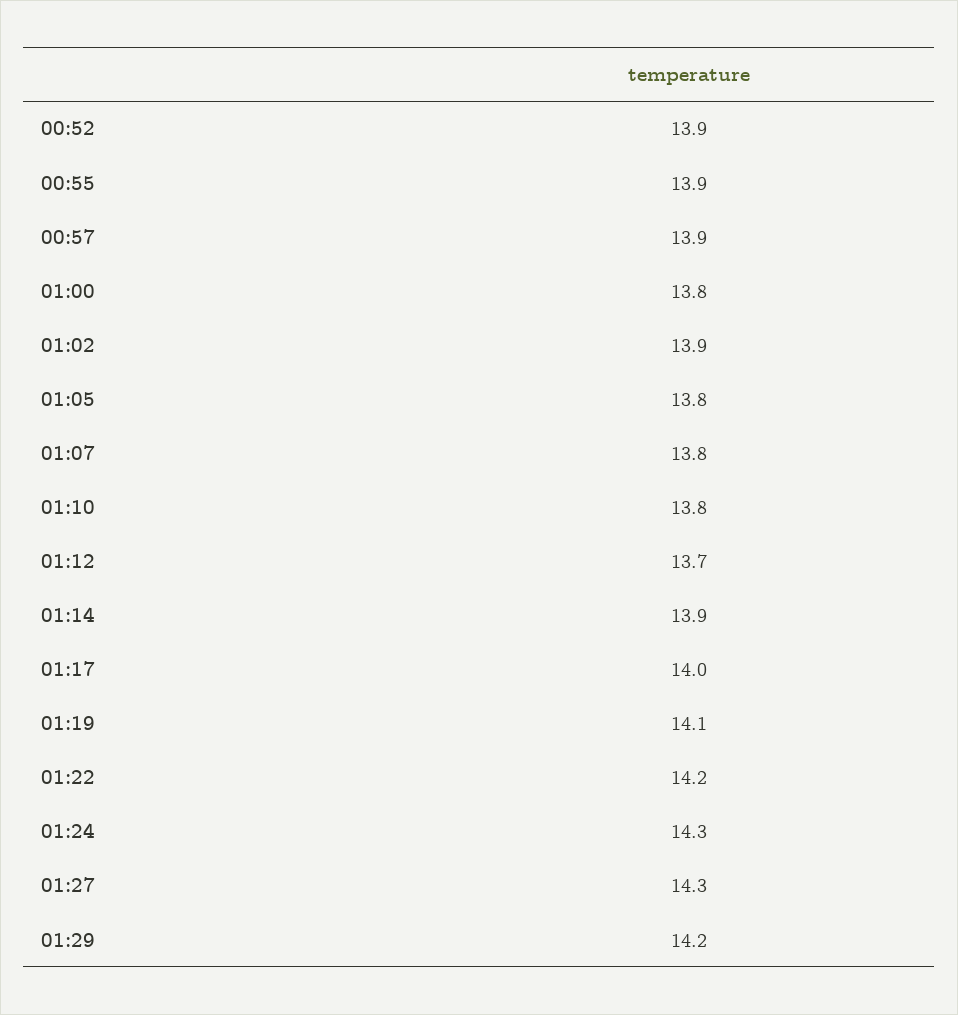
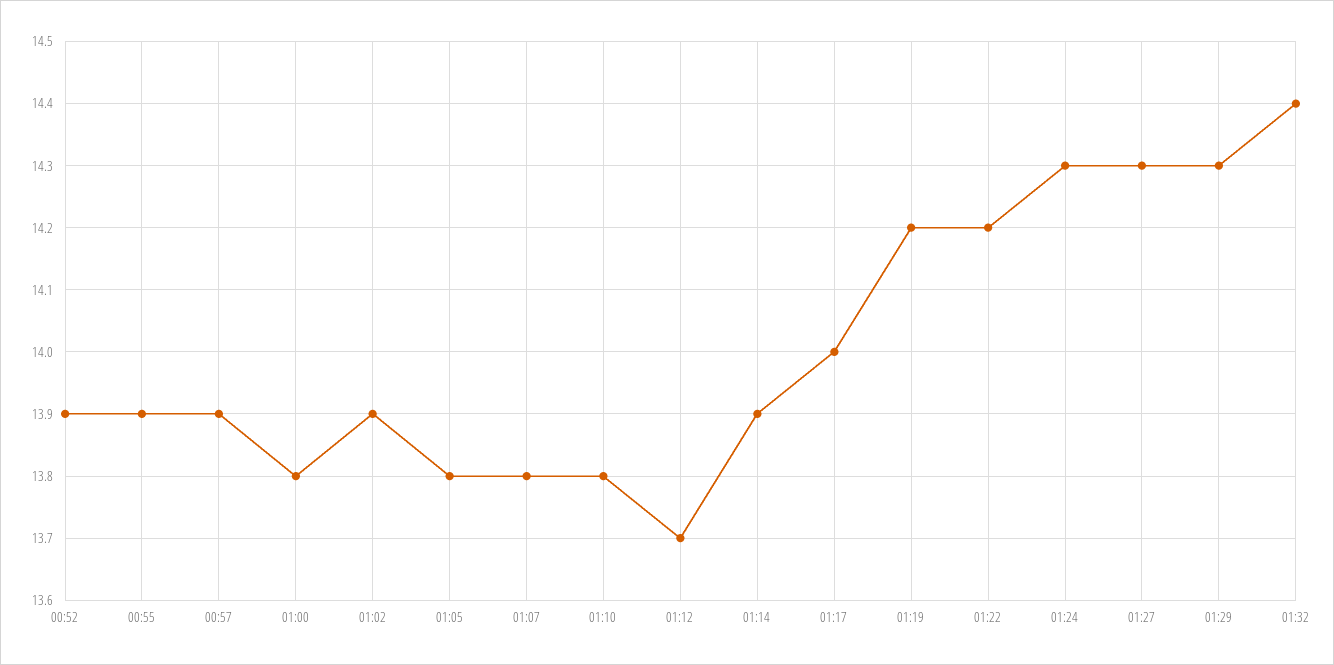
01:19: 14.1 -> 14.2
01:29: 14.2 -> 14.3
01:32: none -> 14.4

